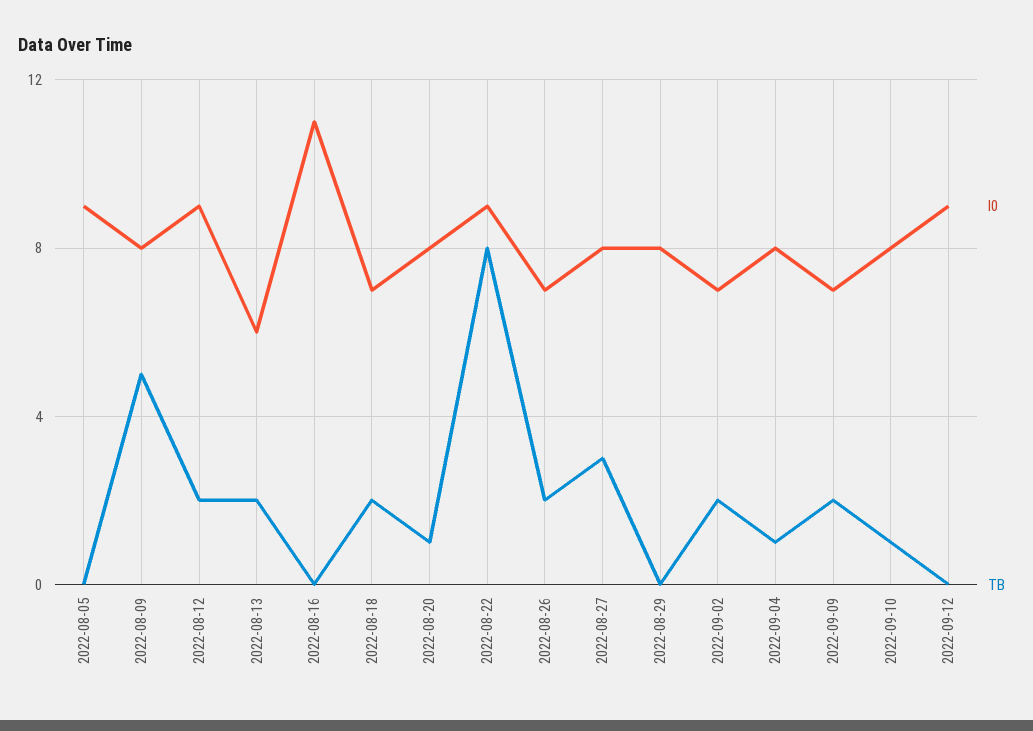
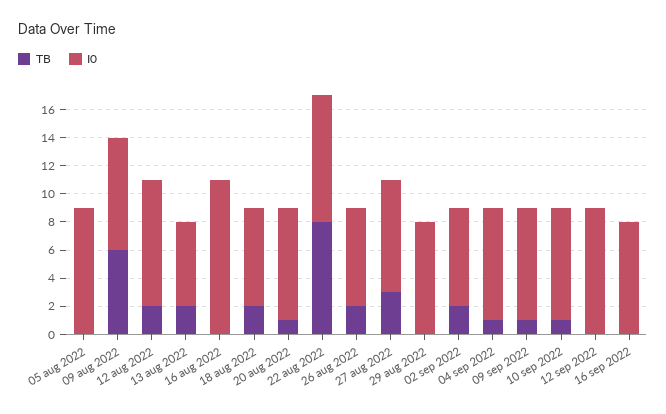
TB, 2022-08-09: 5 -> 6
I0, 2022-09-09: 7 -> 8
TB, 2022-09-09: 2 -> 1
TB, 16 sep 2022: none -> 0
I0, 16 sep 2022: none -> 8

